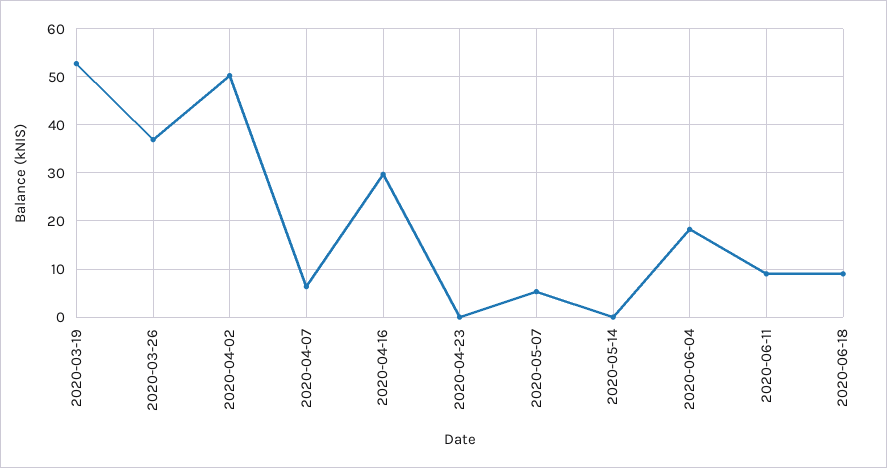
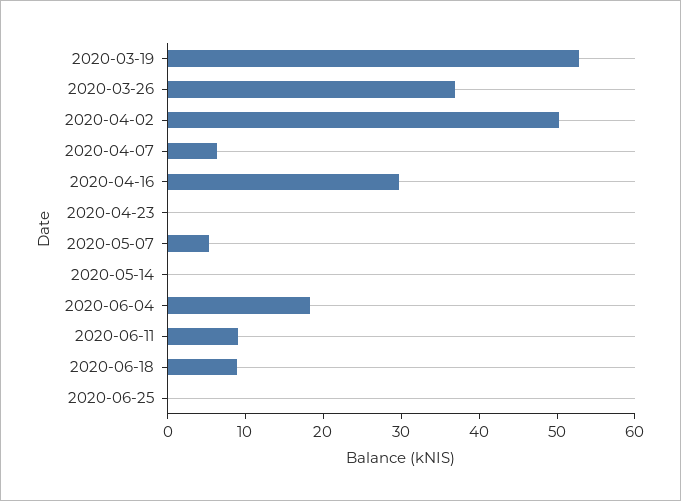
2020-06-25: none -> 0

